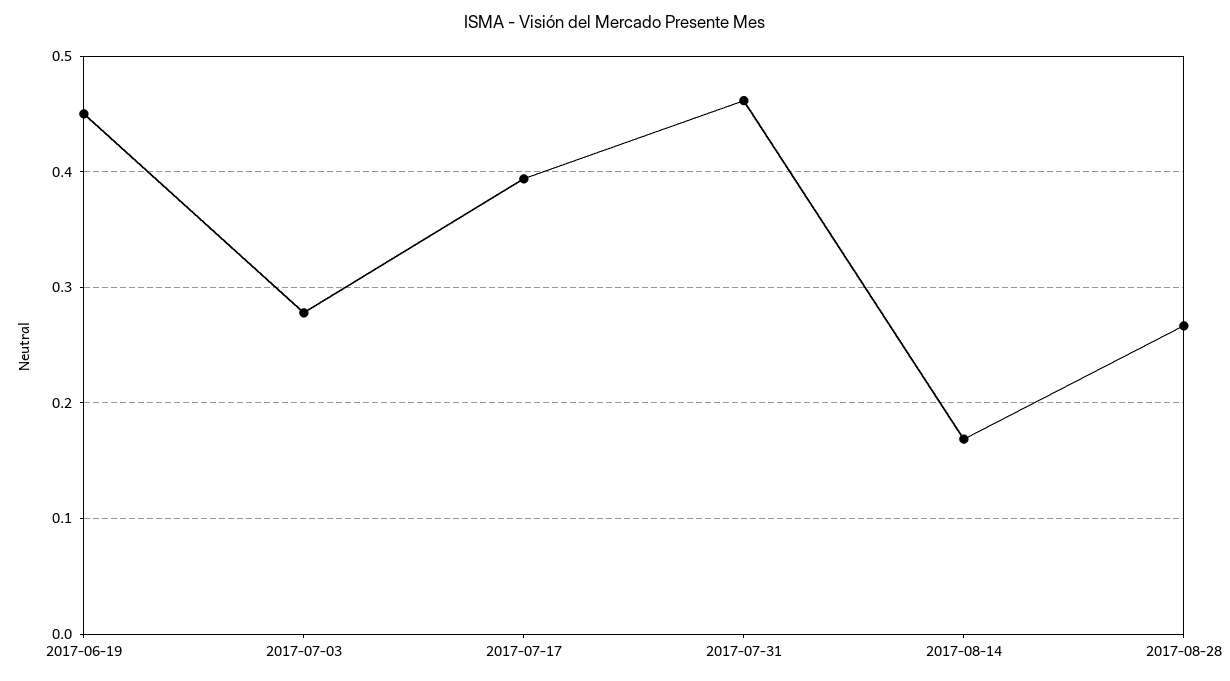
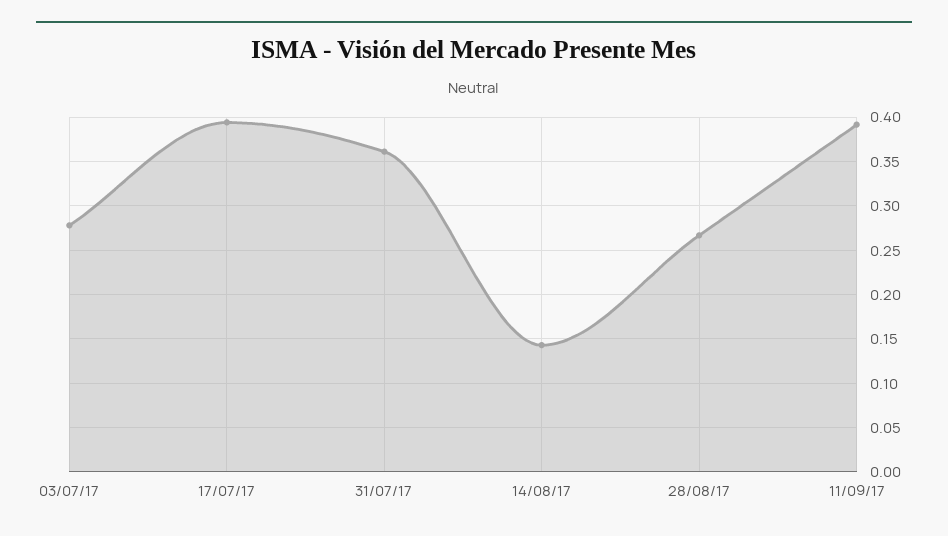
2017-06-19: 0.45 -> none
2017-07-31: 0.46 -> 0.36
2017-08-14: 0.17 -> 0.14
11/09/17: none -> 0.39

